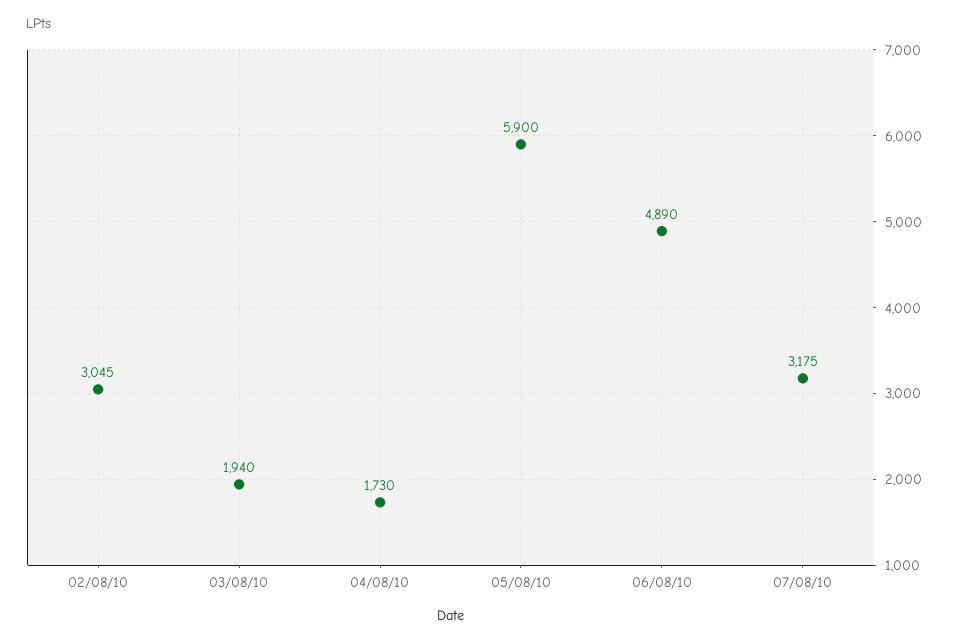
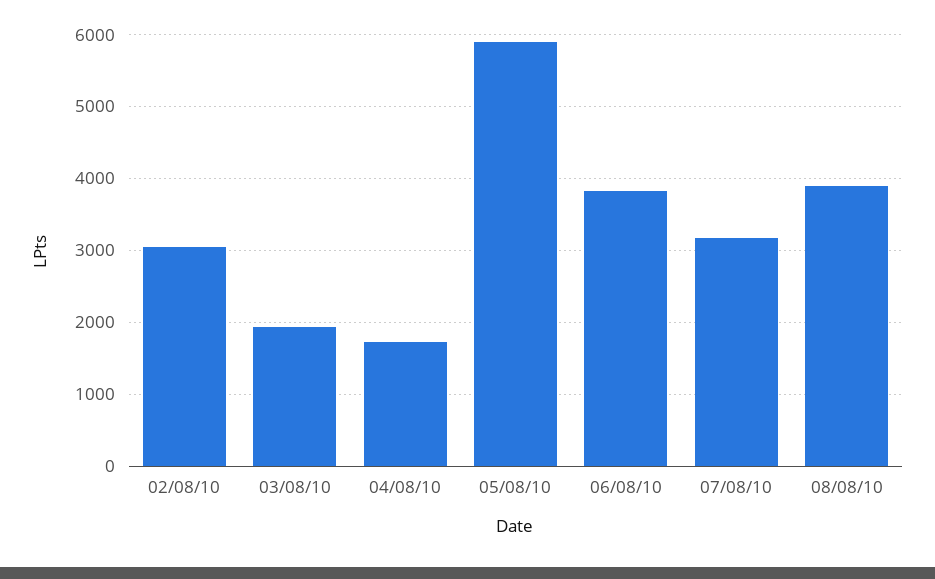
06/08/10: 4890 -> 3800
08/08/10: none -> 3900

